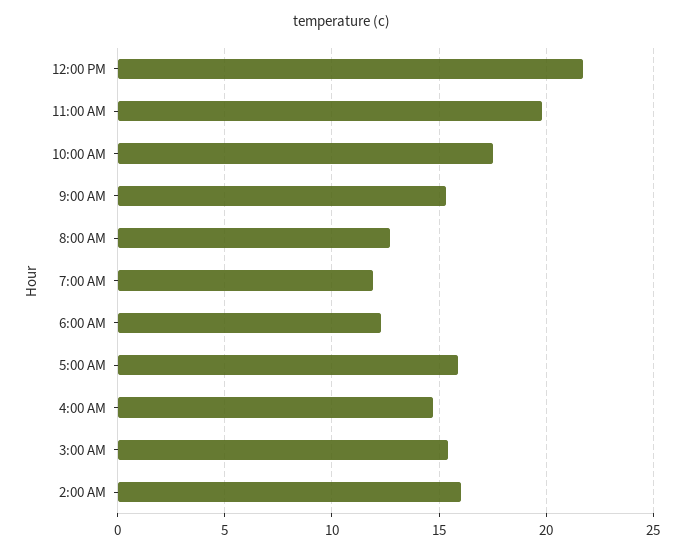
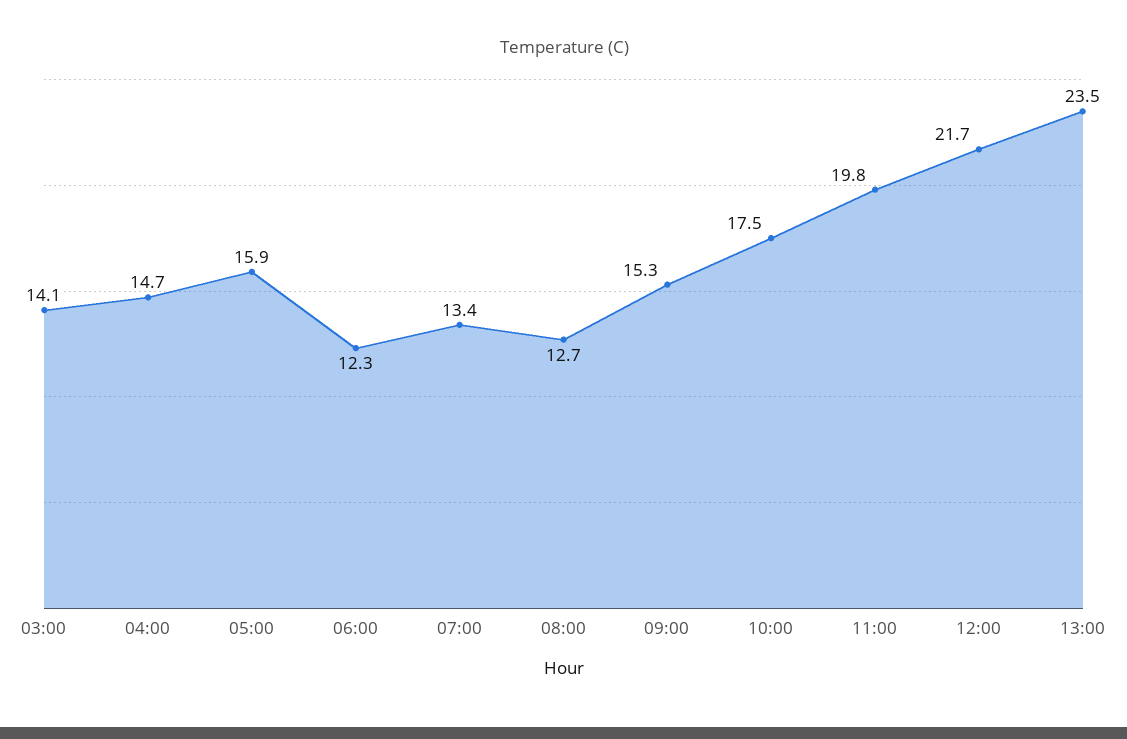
7:00 AM: 12 -> 13.4
3:00 AM: 15.5 -> 14.1
2:00 AM: 16 -> none
13:00: none -> 23.5

